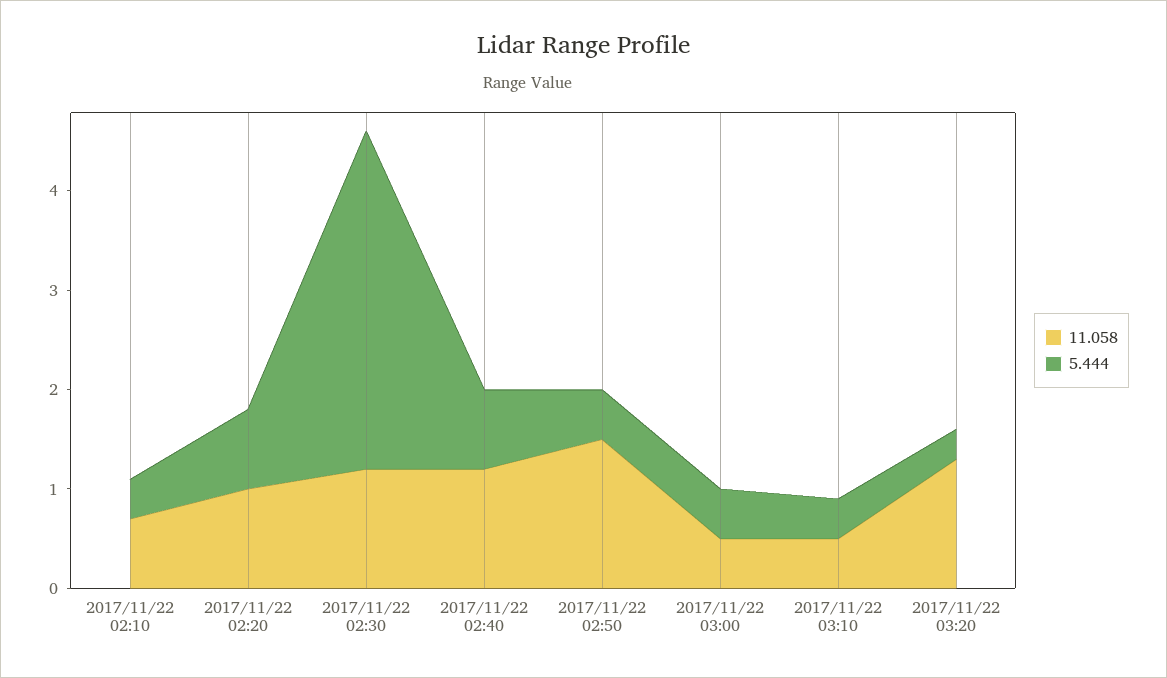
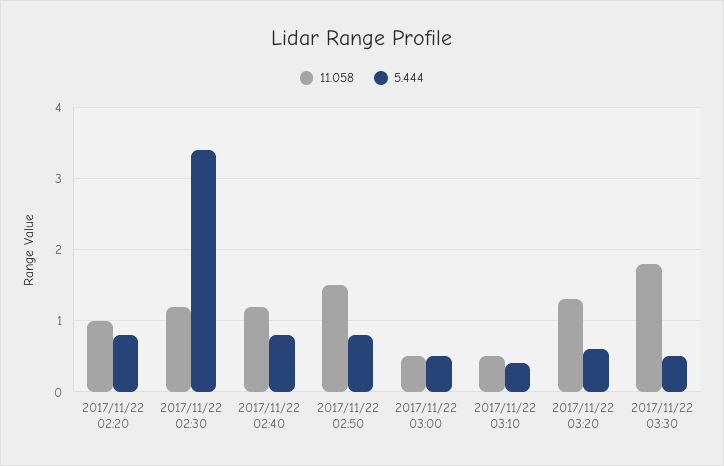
11.058, 2017/11/22 02:10: 0.7 -> none
5.444, 2017/11/22 02:10: 0.4 -> none
5.444, 2017/11/22 02:50: 0.5 -> 0.8
5.444, 2017/11/22 03:20: 0.3 -> 0.6
11.058, 2017/11/22 03:30: none -> 1.8
5.444, 2017/11/22 03:30: none -> 0.5

